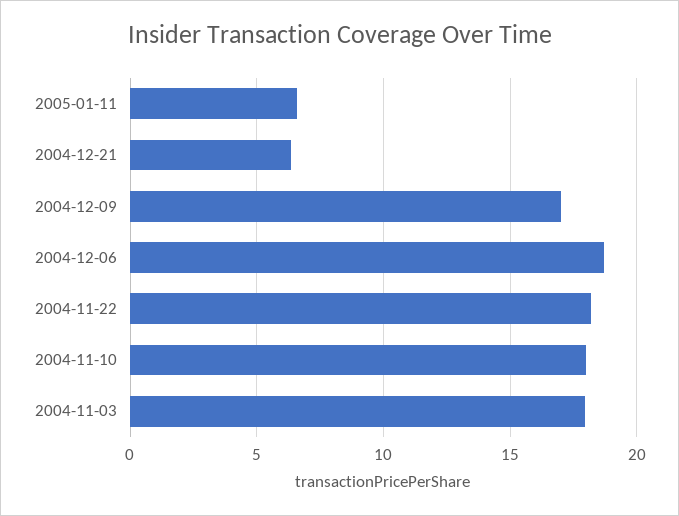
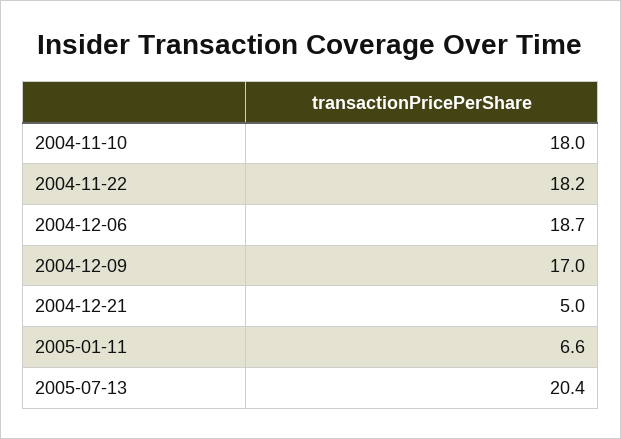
2004-12-21: 6.5 -> 5
2004-11-03: 18 -> none
2005-07-13: none -> 20.4

